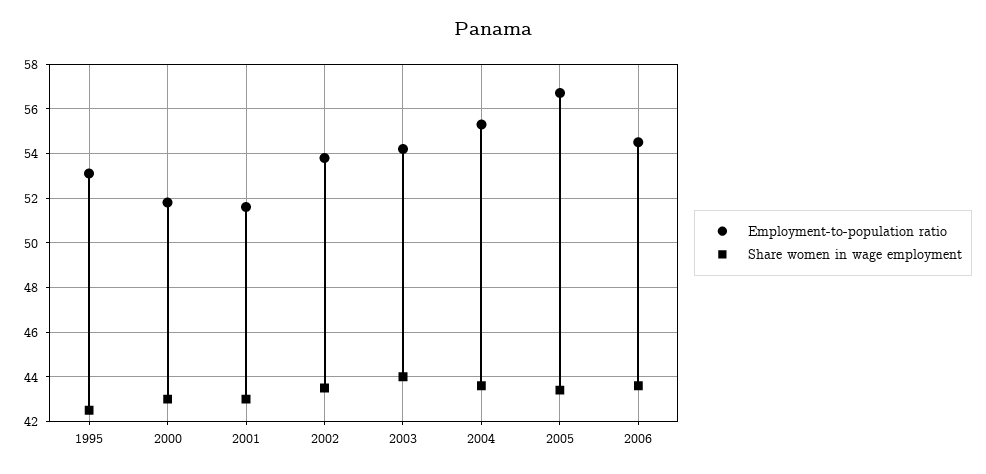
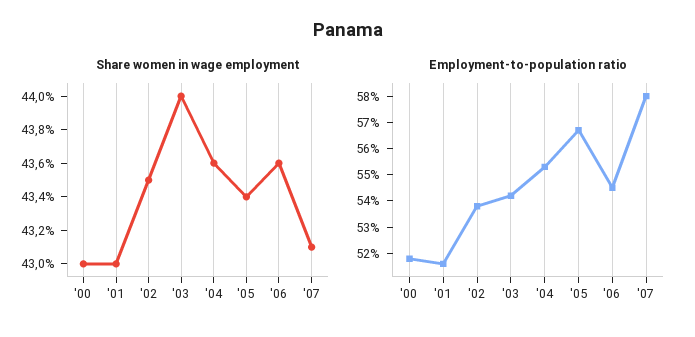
Employment-to-population ratio, 1995: 53 -> none
Share women in wage employment, 1995: 42.5 -> none
Share women in wage employment, '07: none -> 43.1
Employment-to-population ratio, '07: none -> 58

